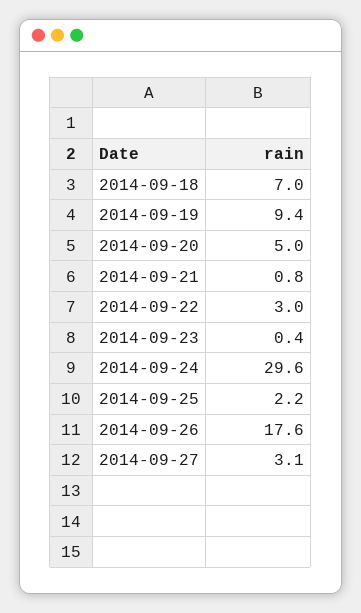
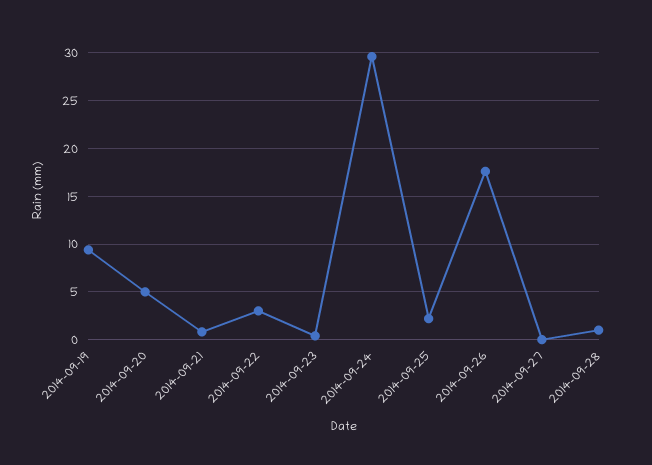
2014-09-18: 7 -> none
2014-09-27: 3.1 -> 0
2014-09-28: none -> 1

